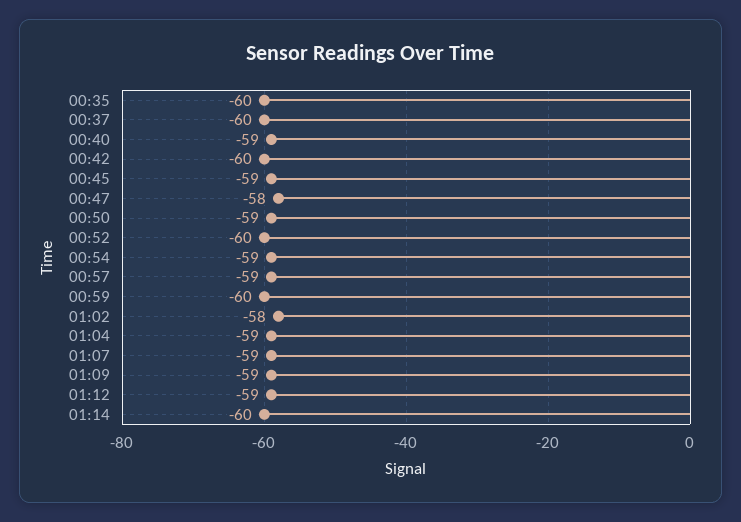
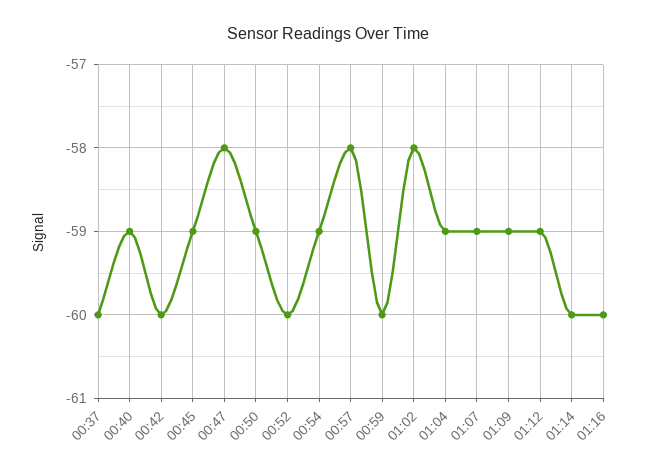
00:35: -60 -> none
00:57: -59 -> -58
01:16: none -> -60

